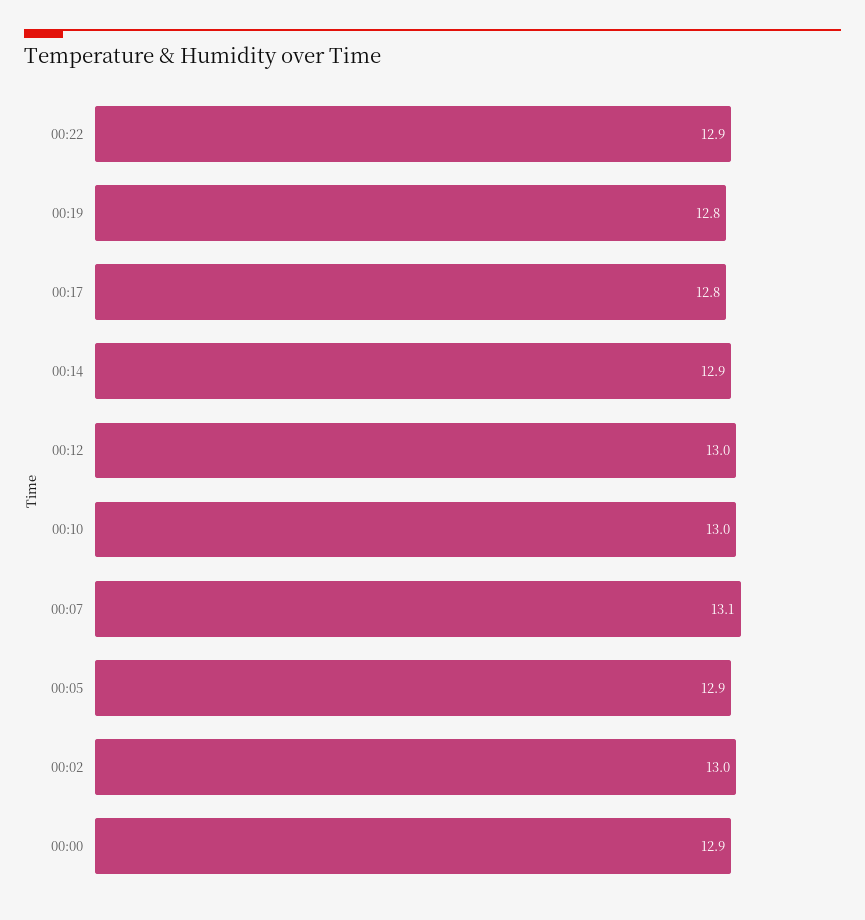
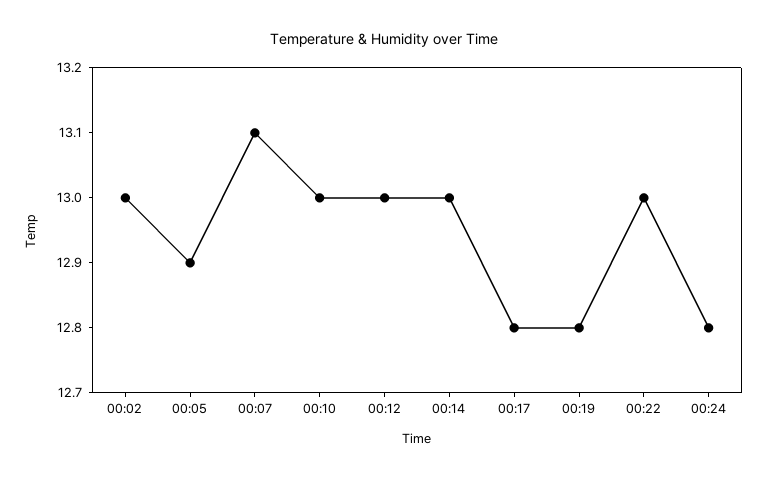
00:22: 12.9 -> 13
00:14: 12.9 -> 13
00:00: 12.9 -> none
00:24: none -> 12.8

